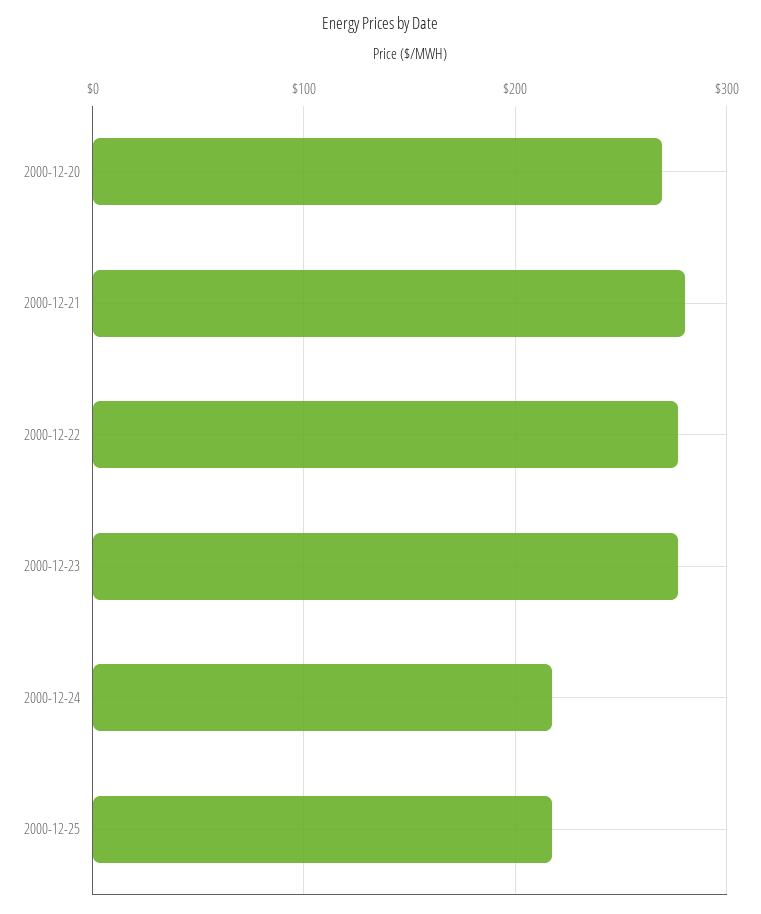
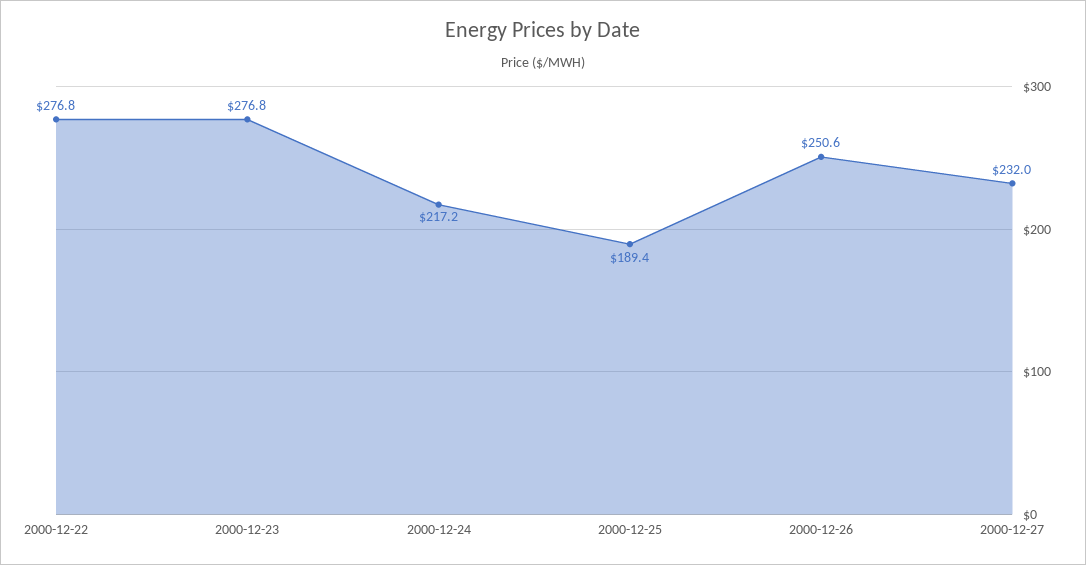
2000-12-20: 270 -> none
2000-12-21: 280 -> none
2000-12-25: 220 -> 189.4
2000-12-26: none -> 250.6
2000-12-27: none -> 232

